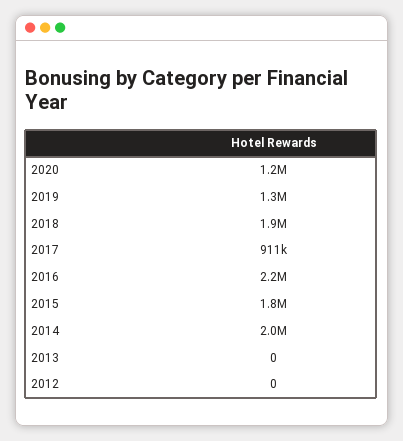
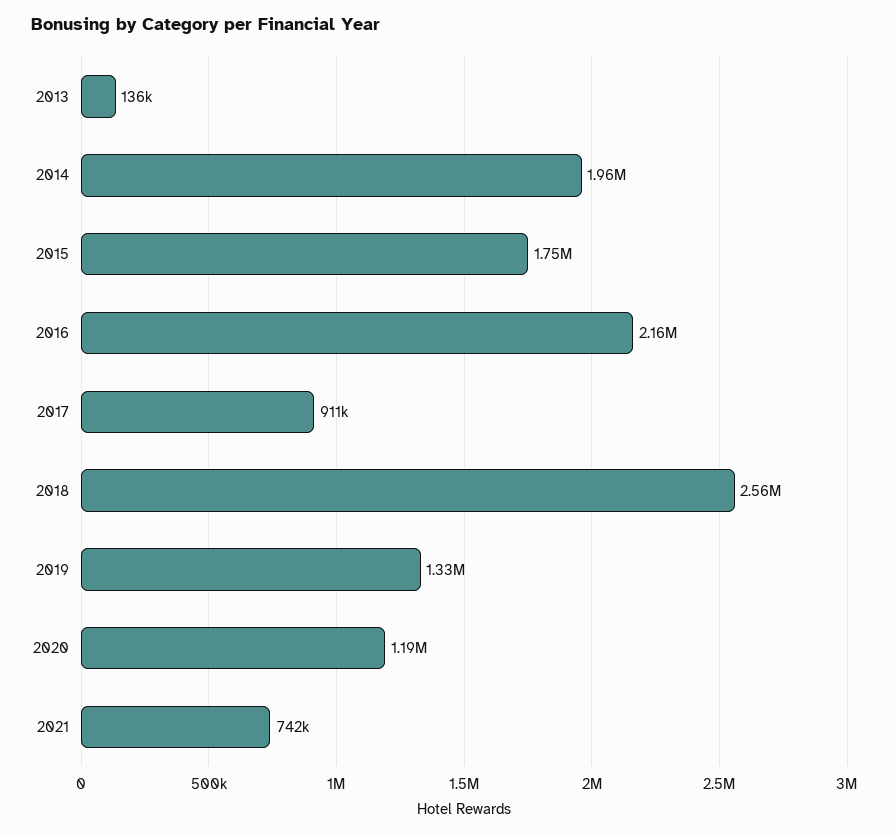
2018: 1900000 -> 2560000
2013: 0 -> 136000
2012: 0 -> none
2021: none -> 742000

